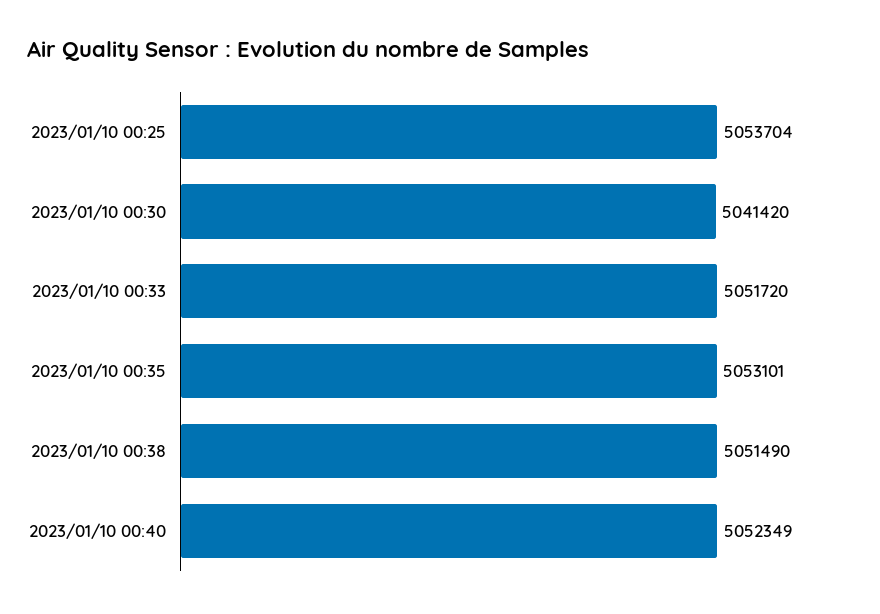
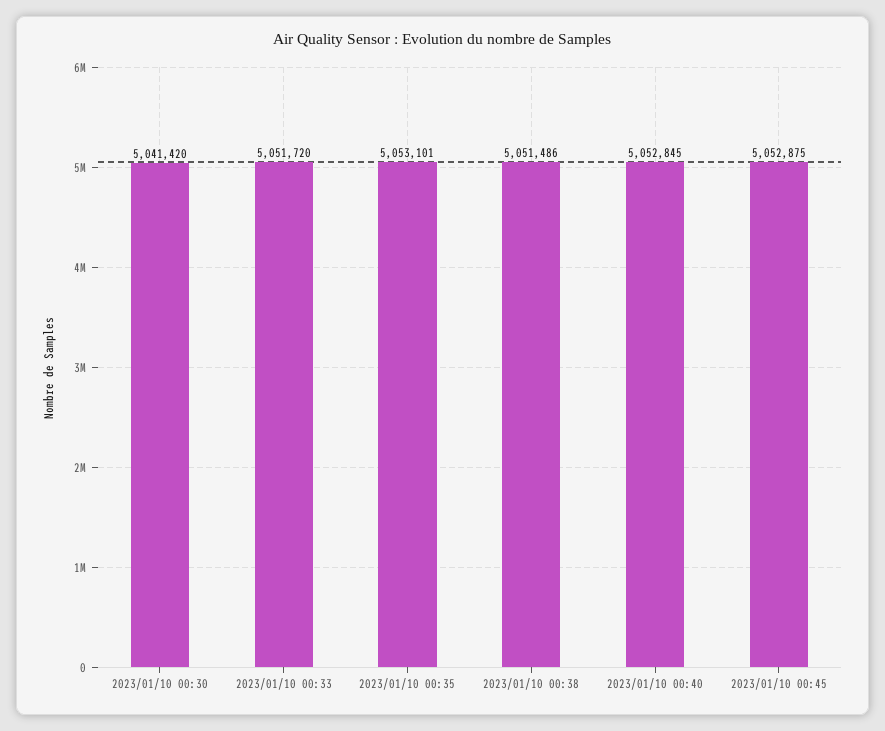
2023/01/10 00:25: 5053704 -> none
2023/01/10 00:38: 5051490 -> 5051486
2023/01/10 00:40: 5052349 -> 5052845
2023/01/10 00:45: none -> 5052875

